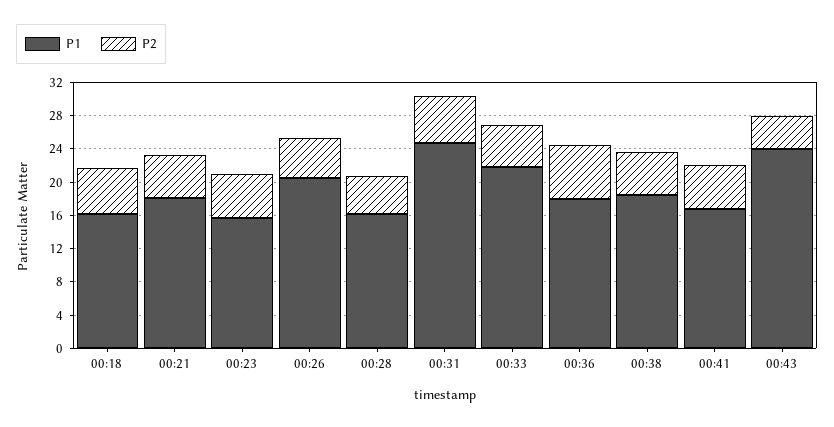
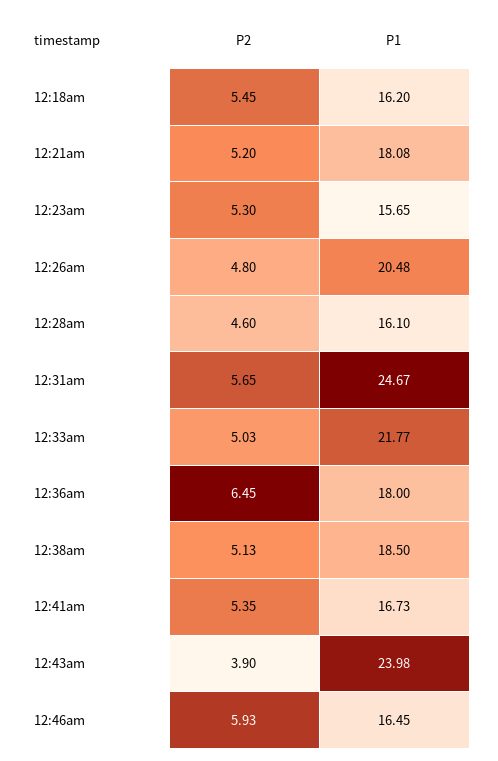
P2, 12:46am: none -> 5.93
P1, 12:46am: none -> 16.45

